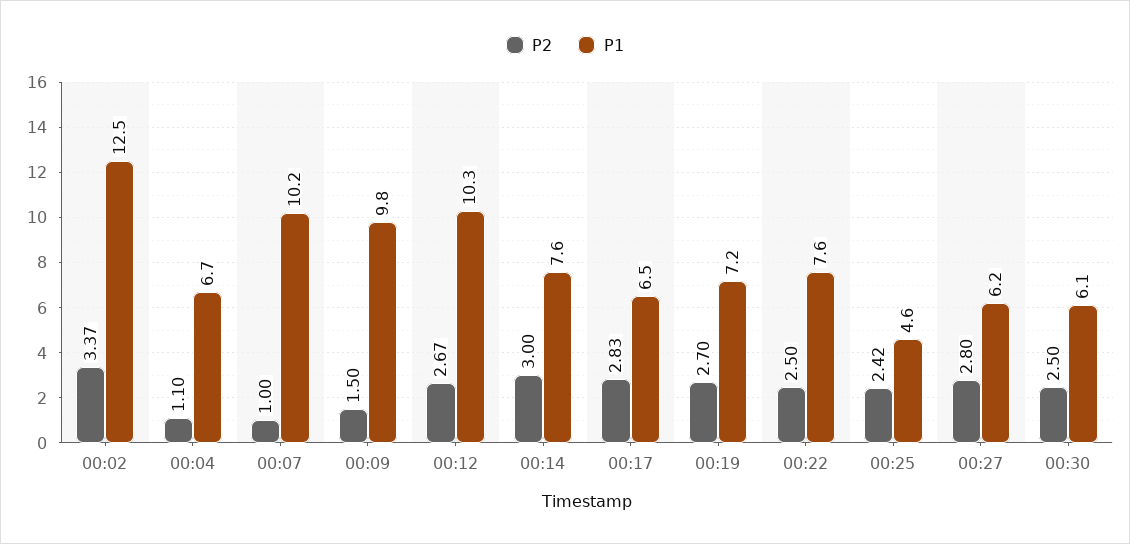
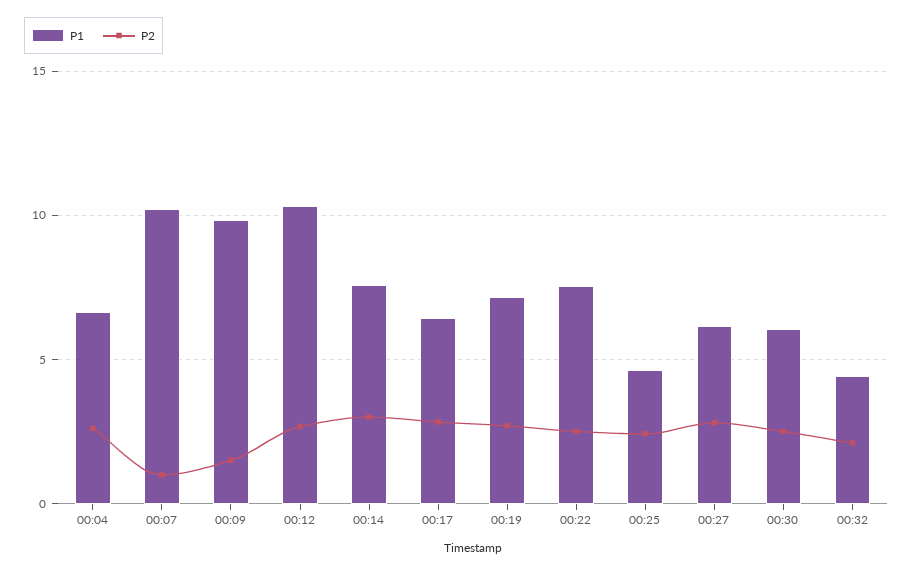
P2, 00:02: 3.37 -> none
P1, 00:02: 12.5 -> none
P2, 00:04: 1.1 -> 2.5
P1, 00:32: none -> 4.5
P2, 00:32: none -> 2

